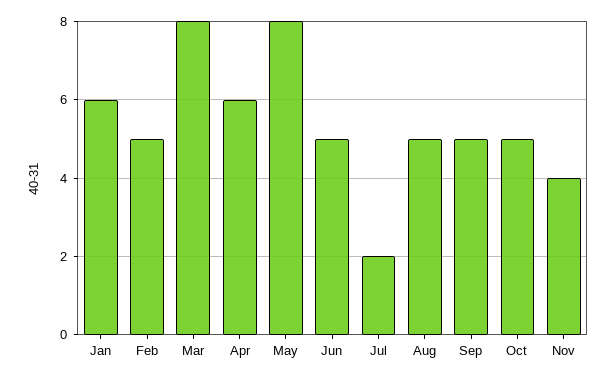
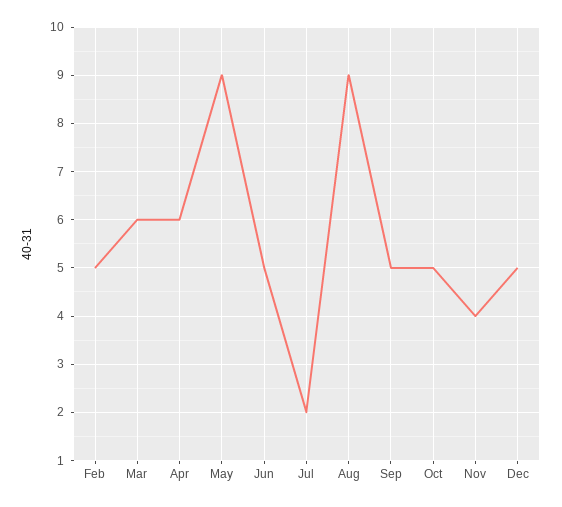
Jan: 6 -> none
Mar: 8 -> 6
May: 8 -> 9
Aug: 5 -> 9
Dec: none -> 5

